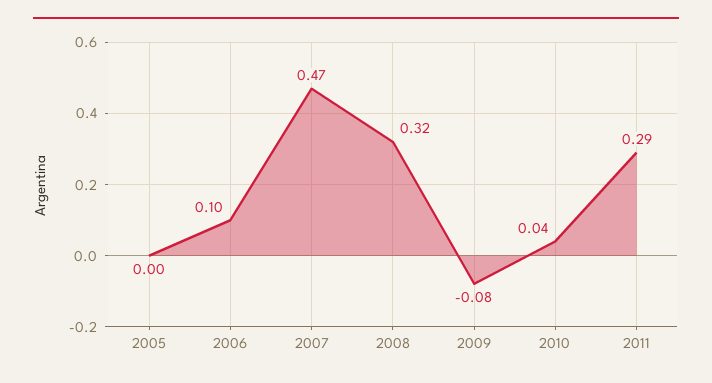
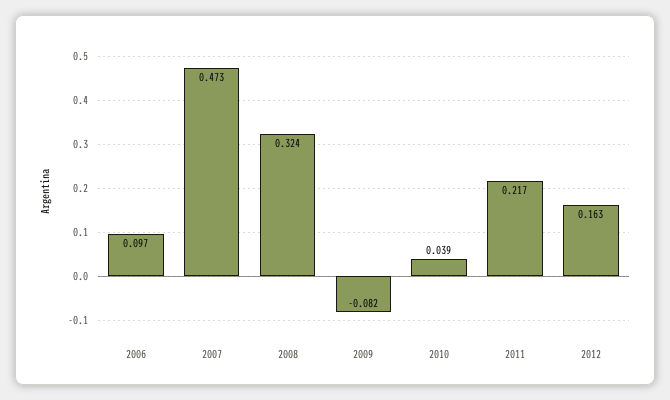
2005: 0 -> none
2011: 0.29 -> 0.217
2012: none -> 0.163

